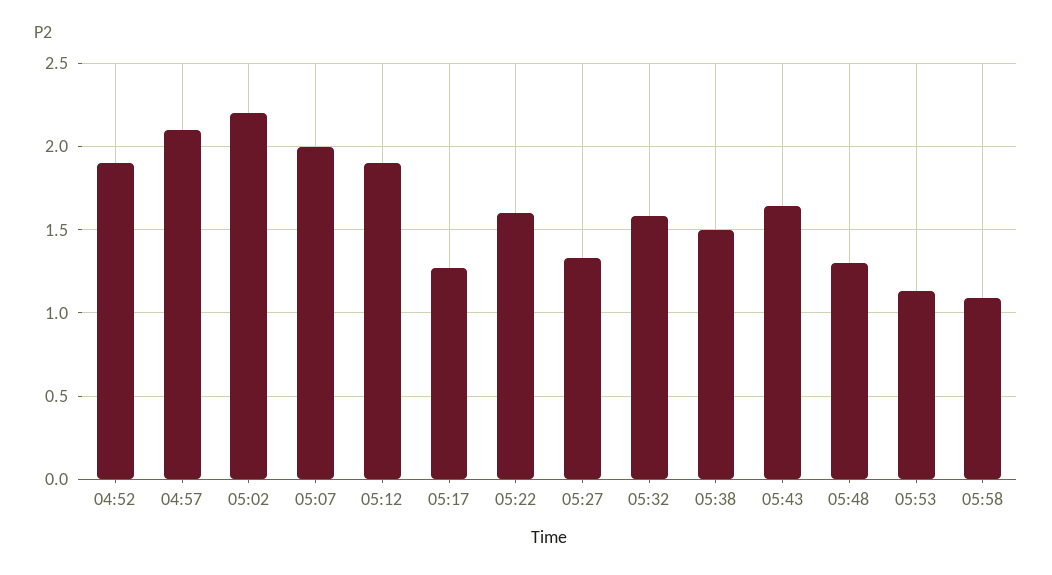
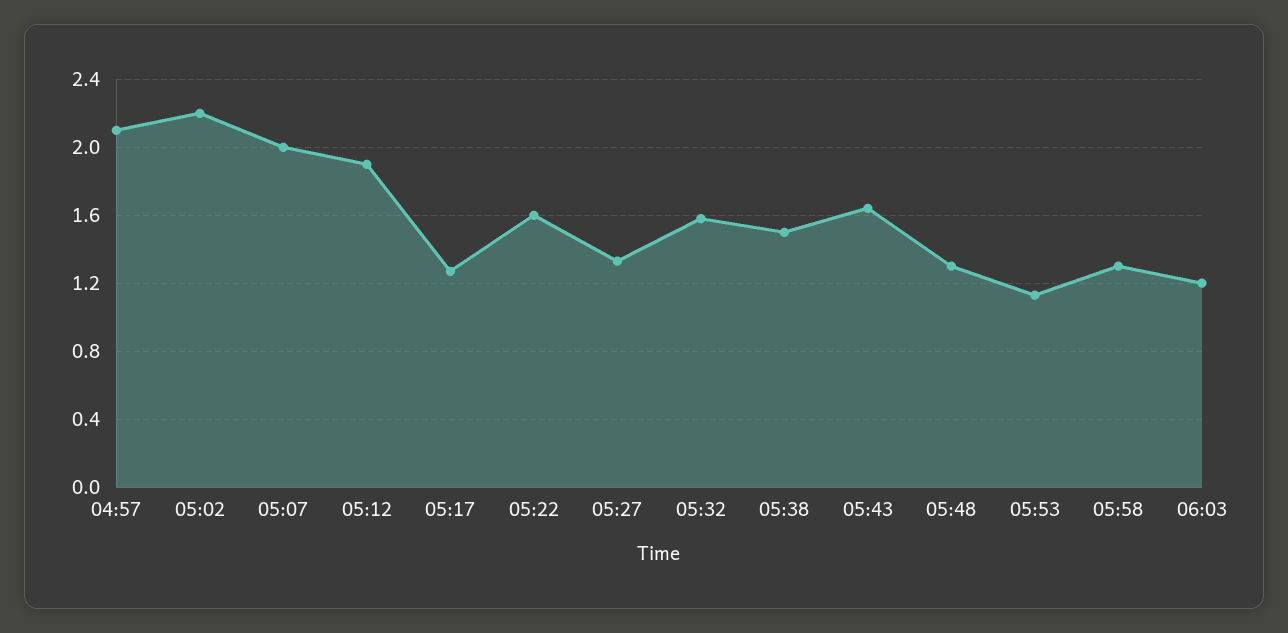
04:52: 1.9 -> none
05:58: 1.1 -> 1.3
06:03: none -> 1.2

